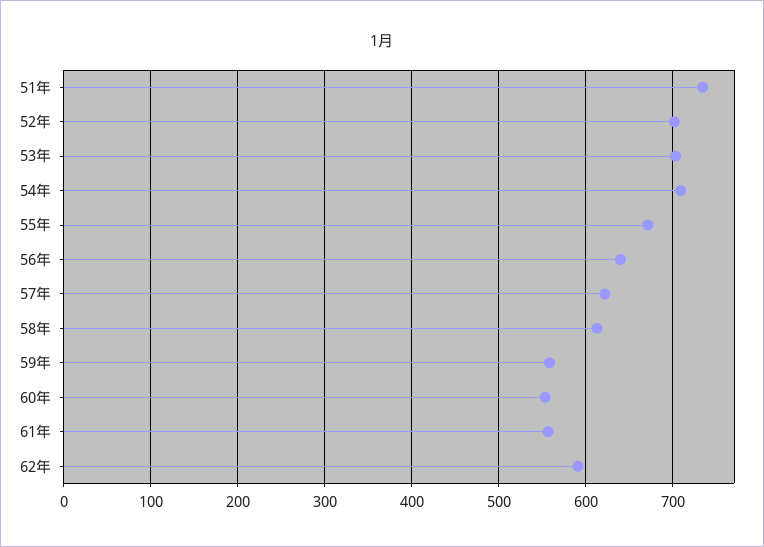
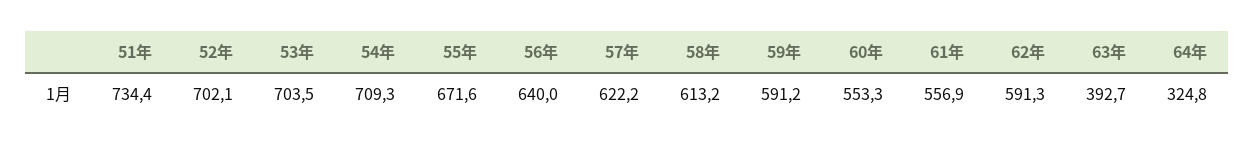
59年: 560 -> 591.2
63年: none -> 392.7
64年: none -> 324.8

